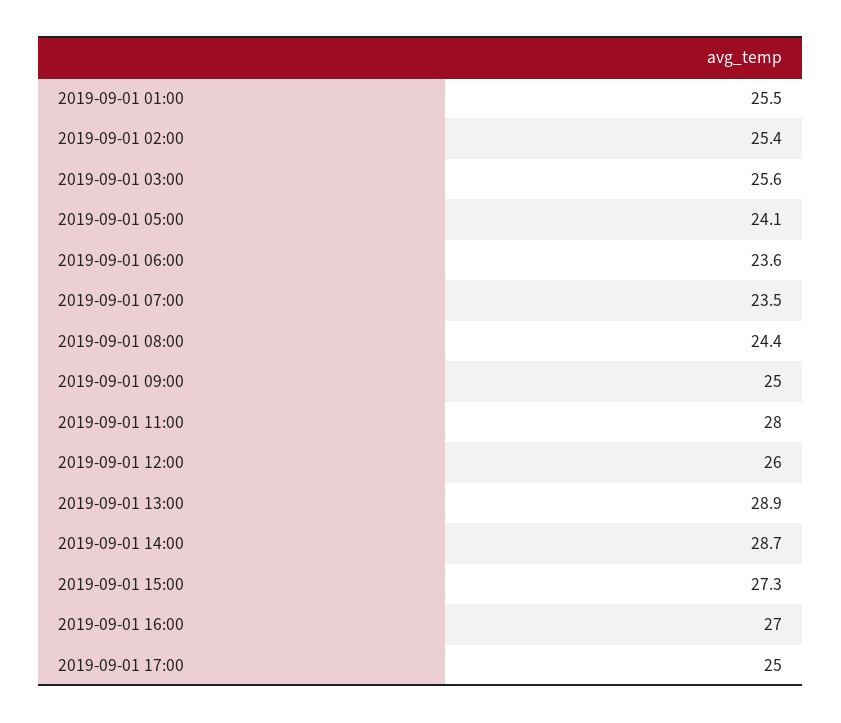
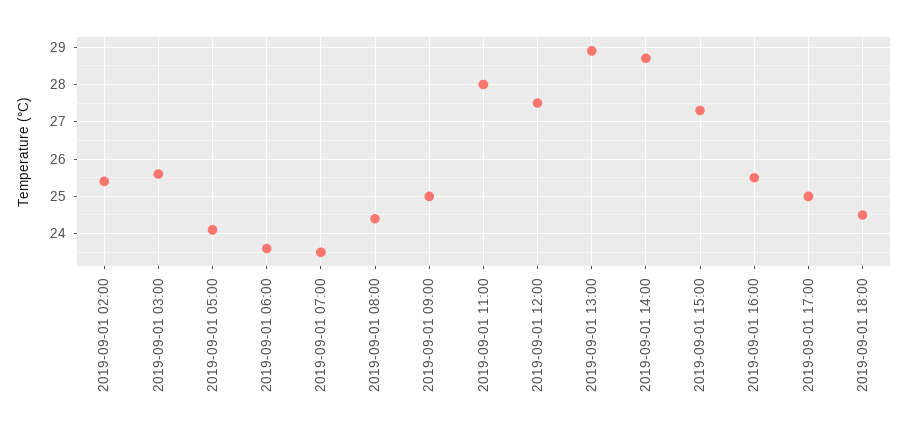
2019-09-01 01:00: 25.5 -> none
2019-09-01 12:00: 26 -> 27.5
2019-09-01 16:00: 27 -> 25.5
2019-09-01 18:00: none -> 24.5

